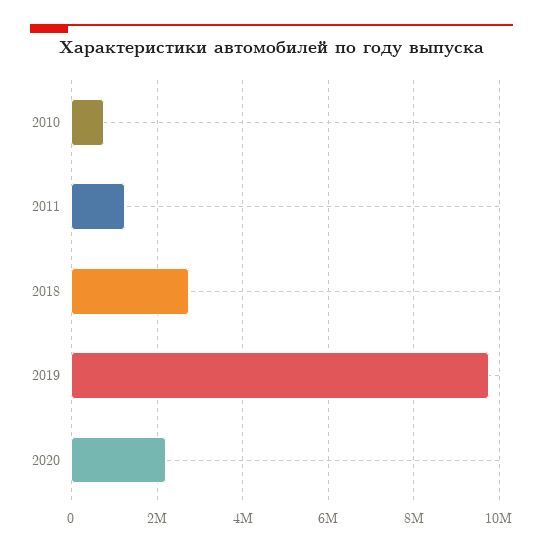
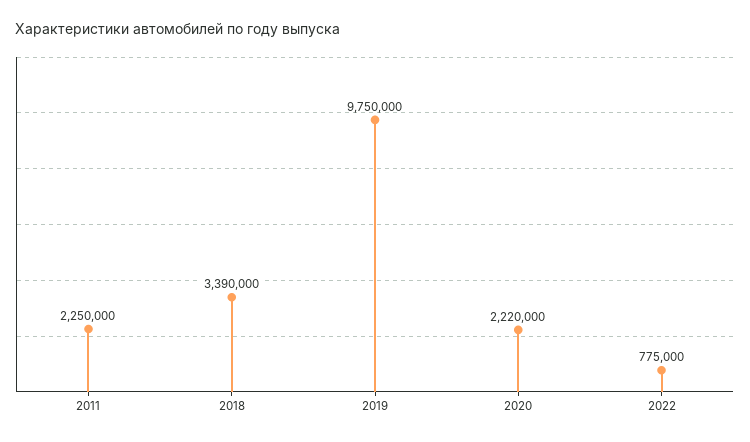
2010: 800000 -> none
2011: 1200000 -> 2250000
2018: 2800000 -> 3390000
2022: none -> 775000

